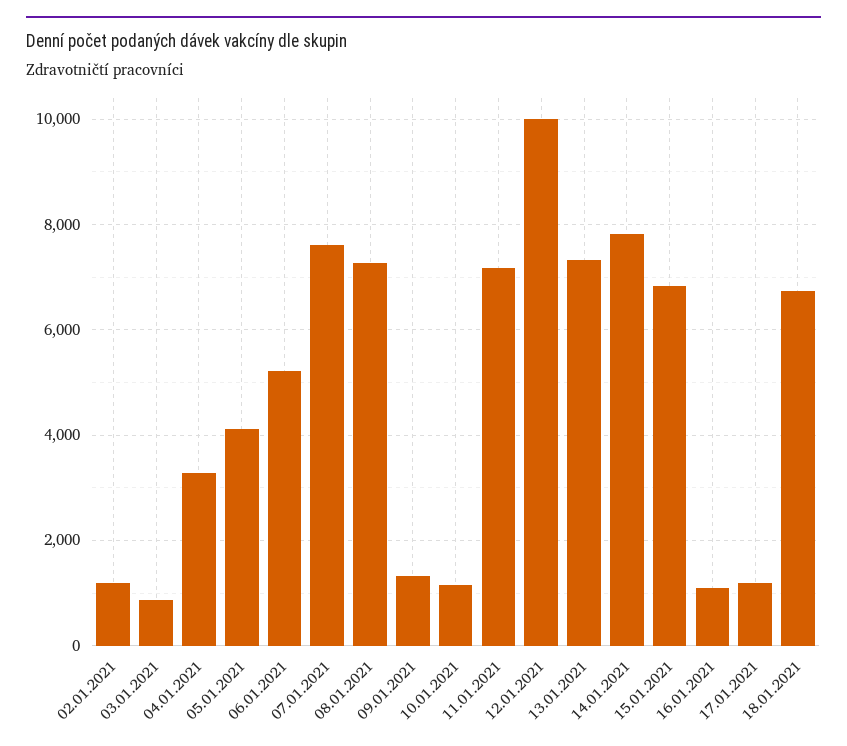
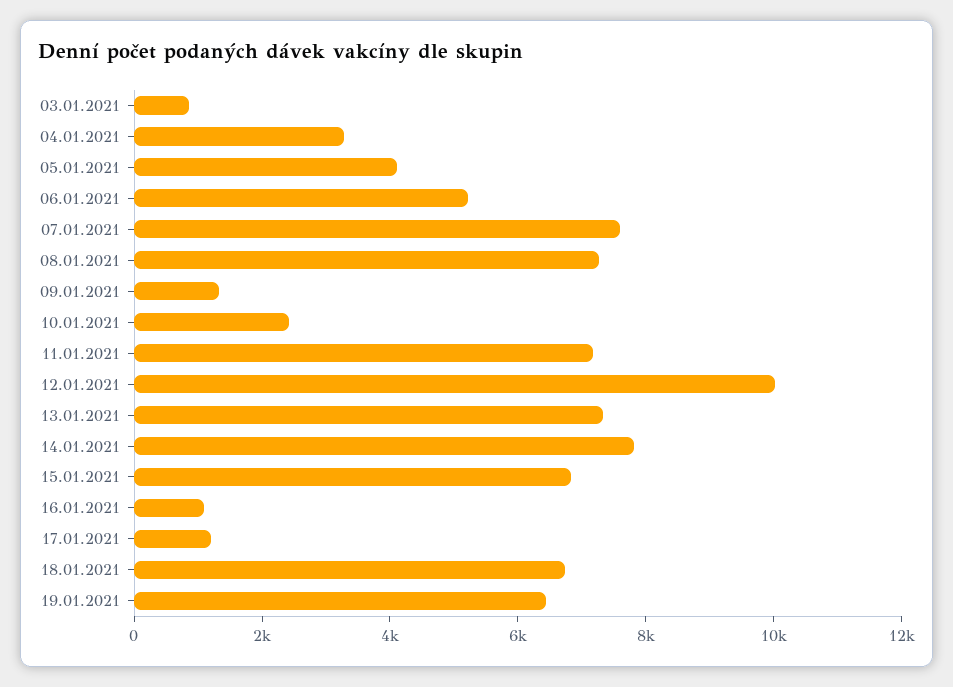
02.01.2021: 1200 -> none
10.01.2021: 1200 -> 2500
19.01.2021: none -> 6500

